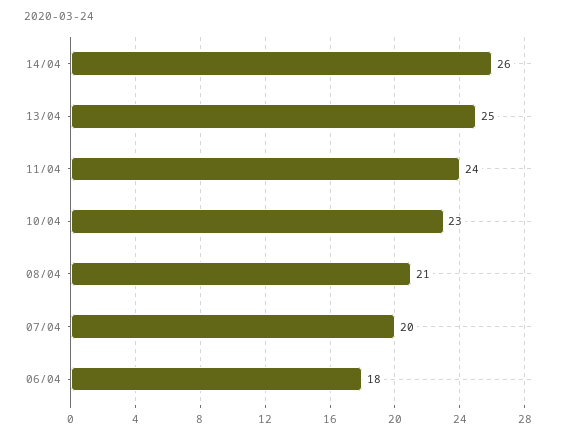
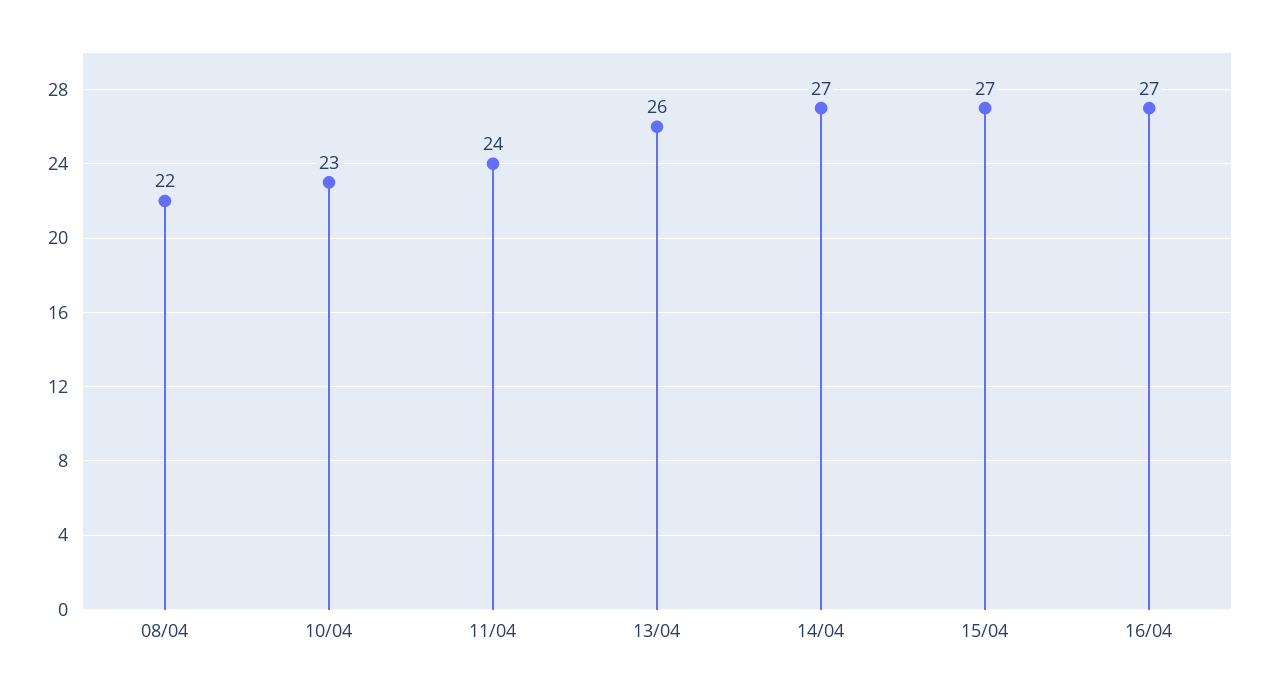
14/04: 26 -> 27
13/04: 25 -> 26
08/04: 21 -> 22
07/04: 20 -> none
06/04: 18 -> none
15/04: none -> 27
16/04: none -> 27

